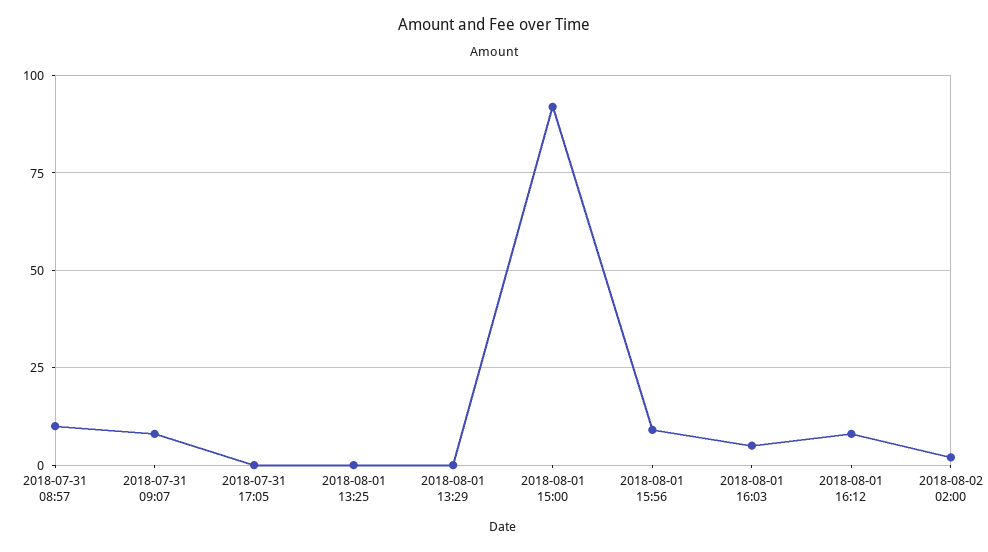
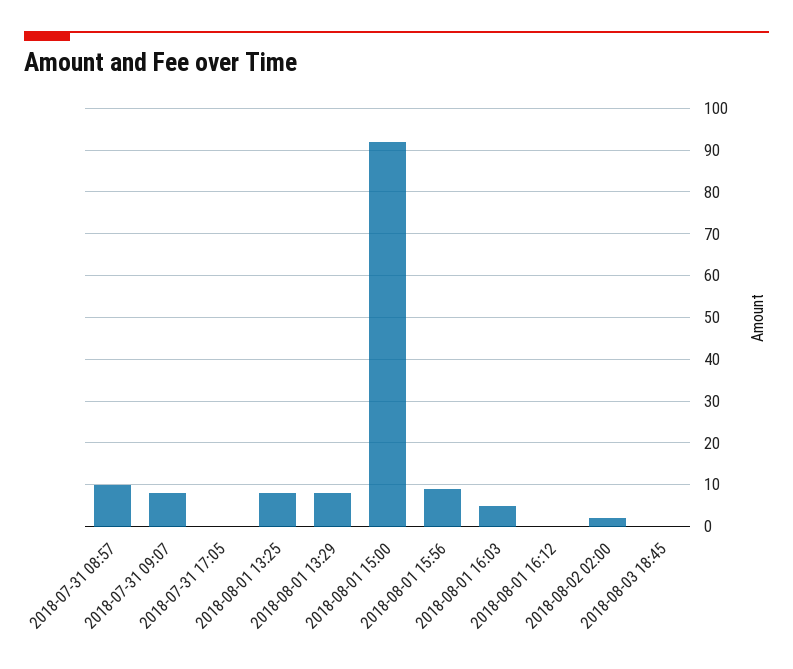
2018-08-01 13:25: 0 -> 8
2018-08-01 13:29: 0 -> 8
2018-08-01 16:12: 7.5 -> 0
2018-08-03 18:45: none -> 0

